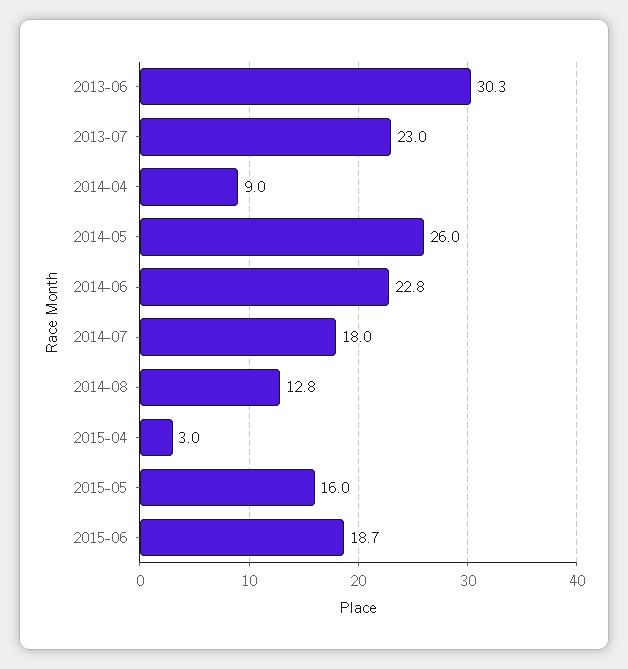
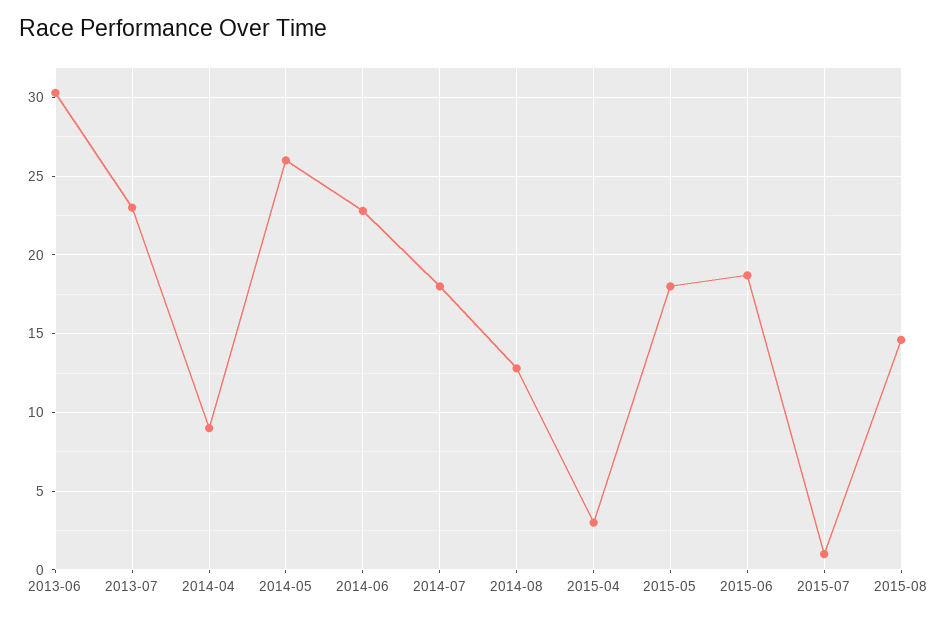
2015-05: 16 -> 18
2015-07: none -> 1
2015-08: none -> 14.5

